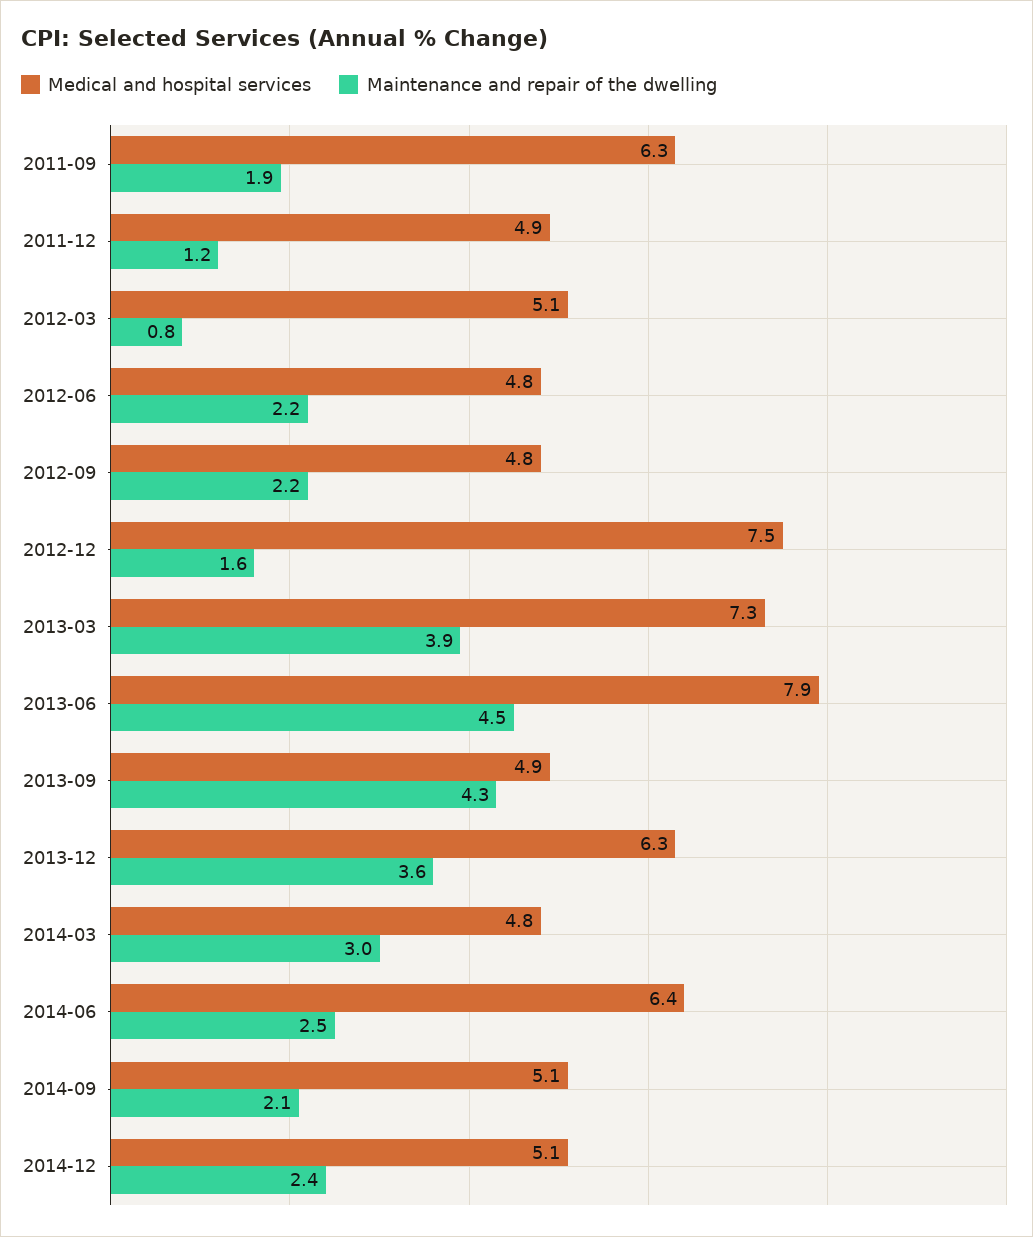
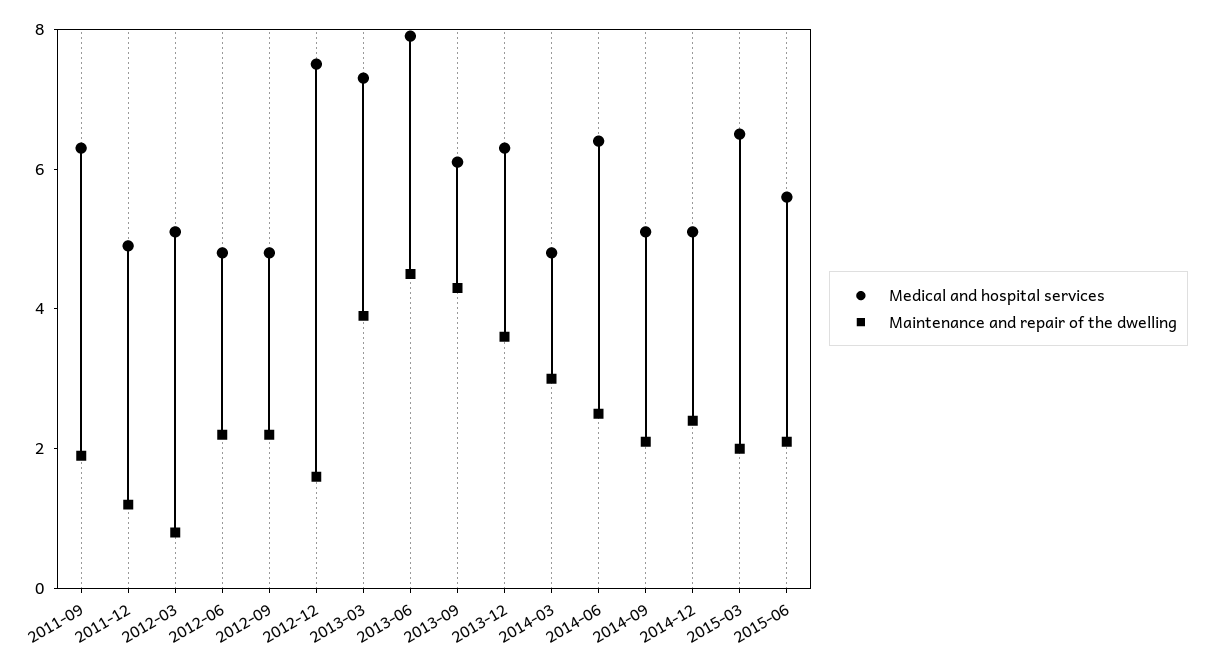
Medical and hospital services, 2013-09: 4.9 -> 6
Medical and hospital services, 2015-03: none -> 6.5
Maintenance and repair of the dwelling, 2015-03: none -> 2
Medical and hospital services, 2015-06: none -> 5.5
Maintenance and repair of the dwelling, 2015-06: none -> 2

